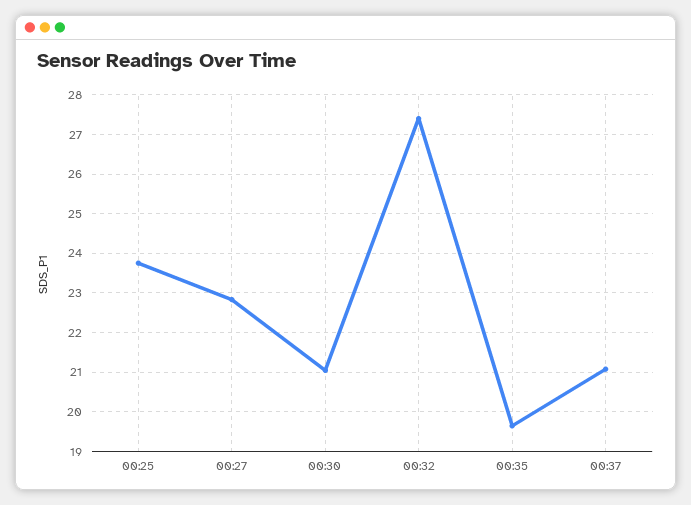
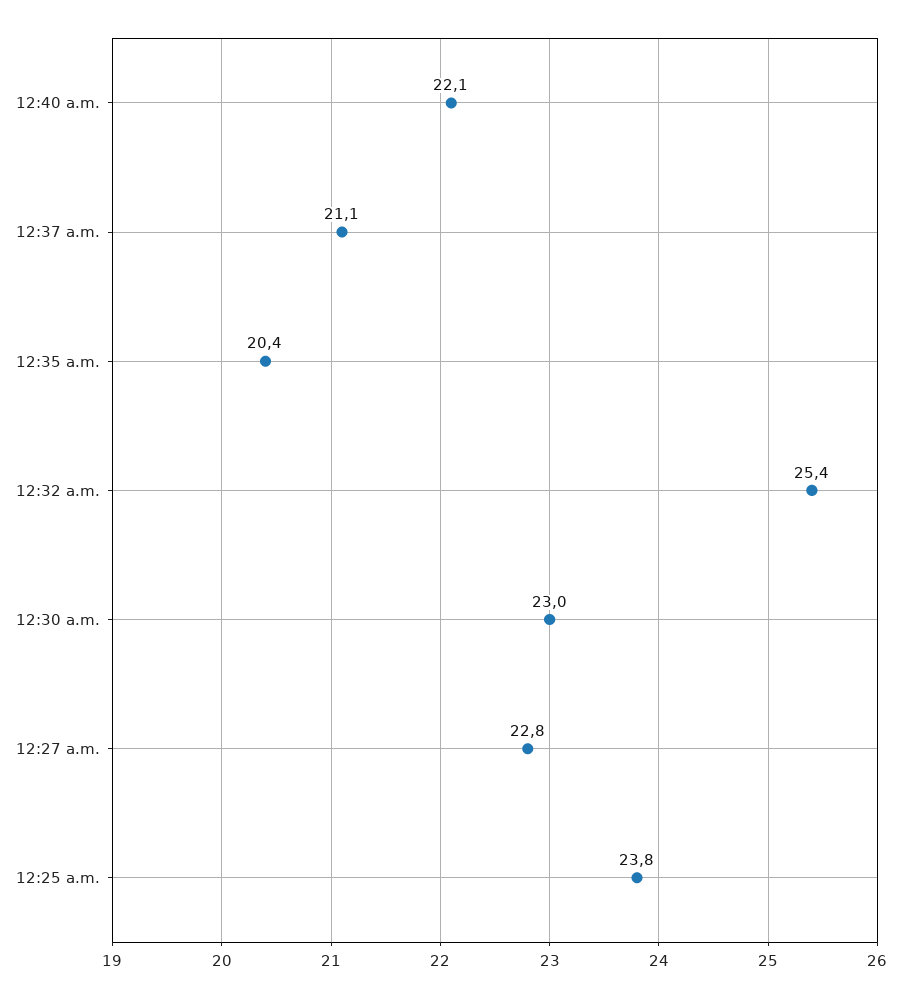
00:30: 21 -> 23
00:32: 27.4 -> 25.4
00:35: 19.6 -> 20.4
12:40 a.m.: none -> 22.1

